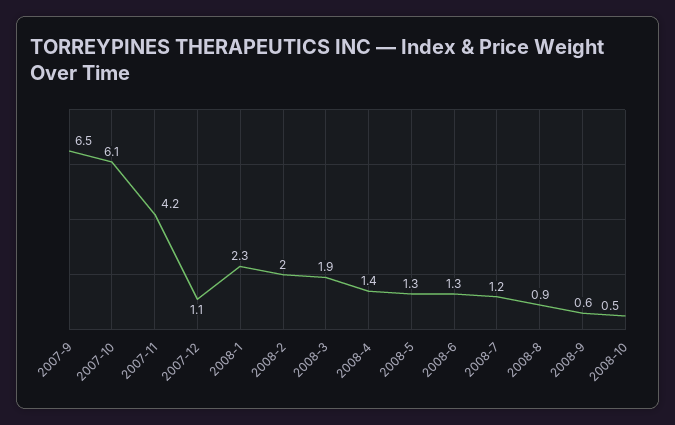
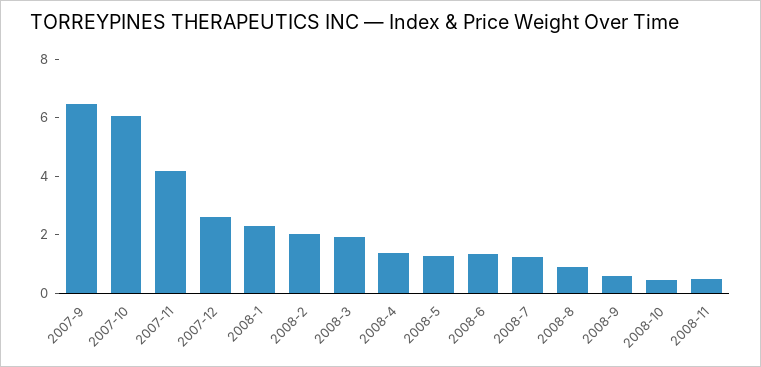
2007-12: 1.1 -> 2.5
2008-11: none -> 0.5

